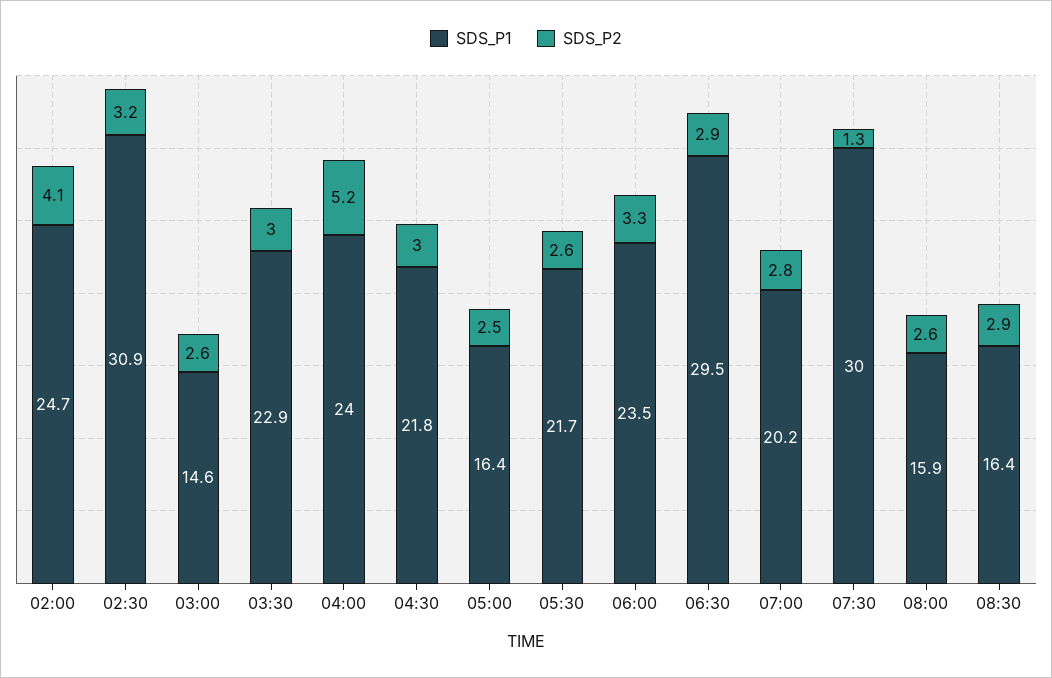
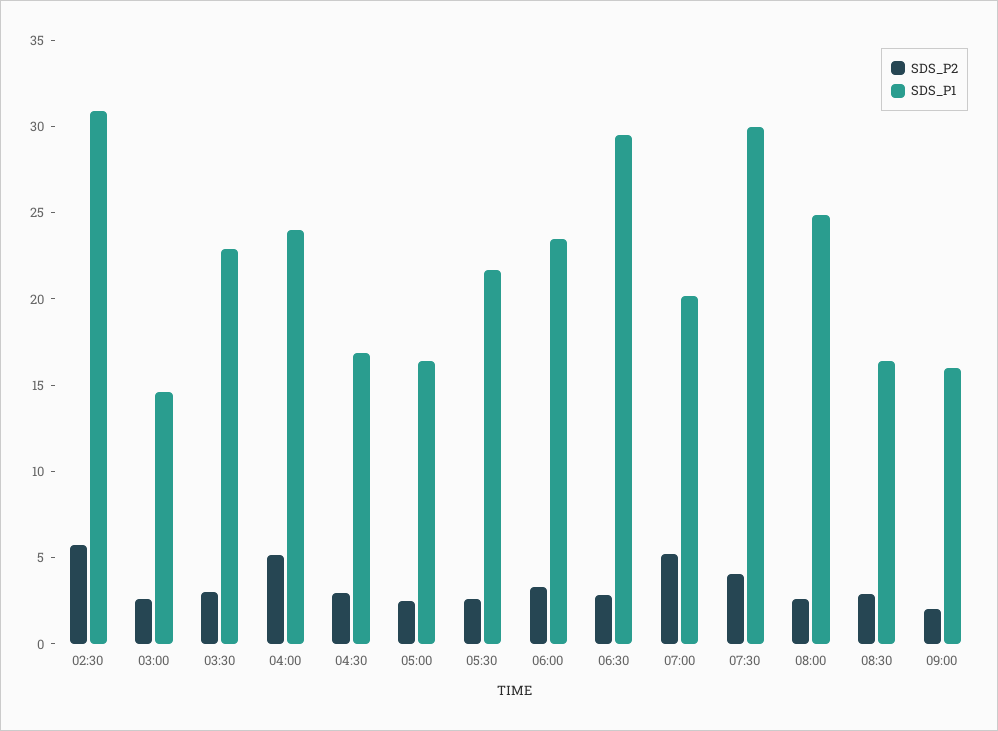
SDS_P1, 02:00: 24.7 -> none
SDS_P2, 02:00: 4.1 -> none
SDS_P2, 02:30: 3.2 -> 6
SDS_P1, 04:30: 21.8 -> 17
SDS_P2, 07:00: 2.8 -> 5
SDS_P2, 07:30: 1.3 -> 4
SDS_P1, 08:00: 15.9 -> 25
SDS_P2, 09:00: none -> 2
SDS_P1, 09:00: none -> 16

